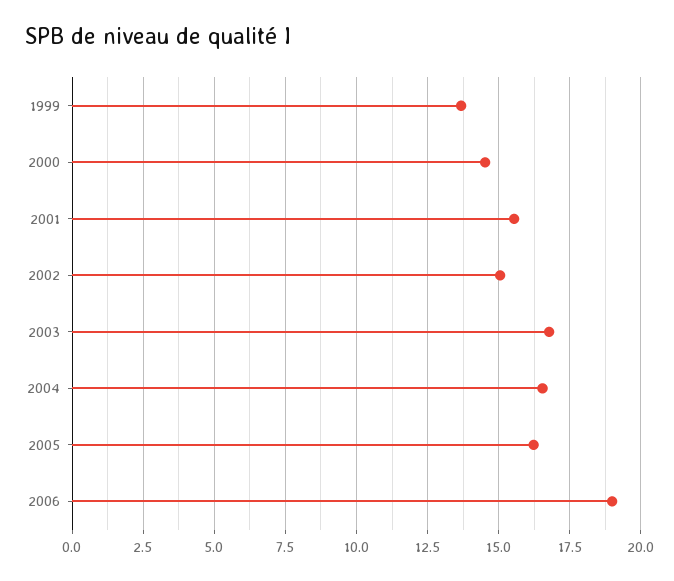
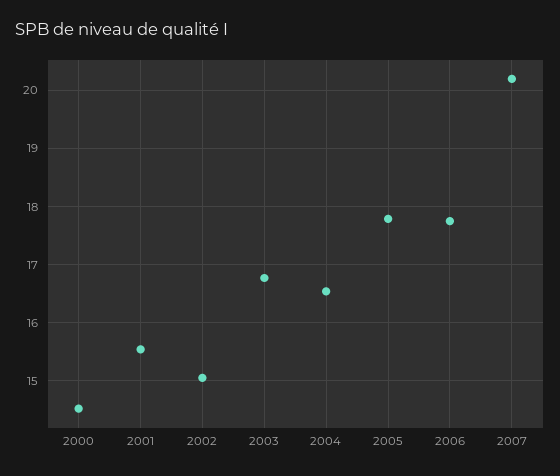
1999: 13.75 -> none
2005: 16.25 -> 17.8
2006: 19 -> 17.8
2007: none -> 20.2

